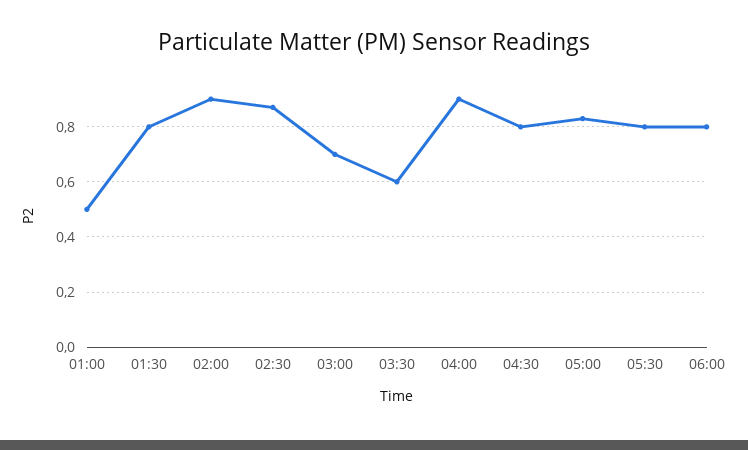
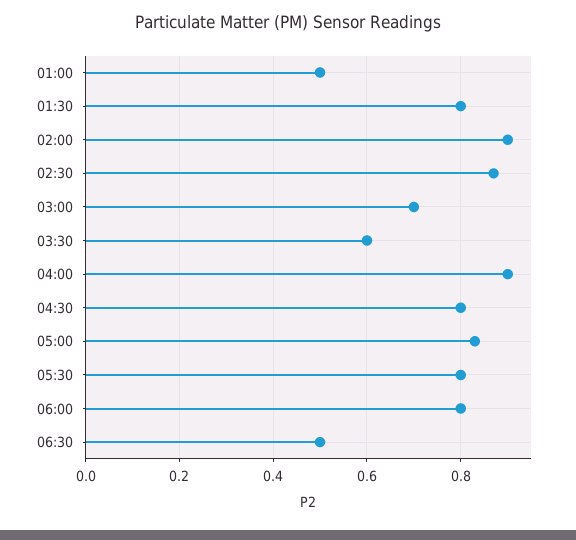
06:30: none -> 0.5

